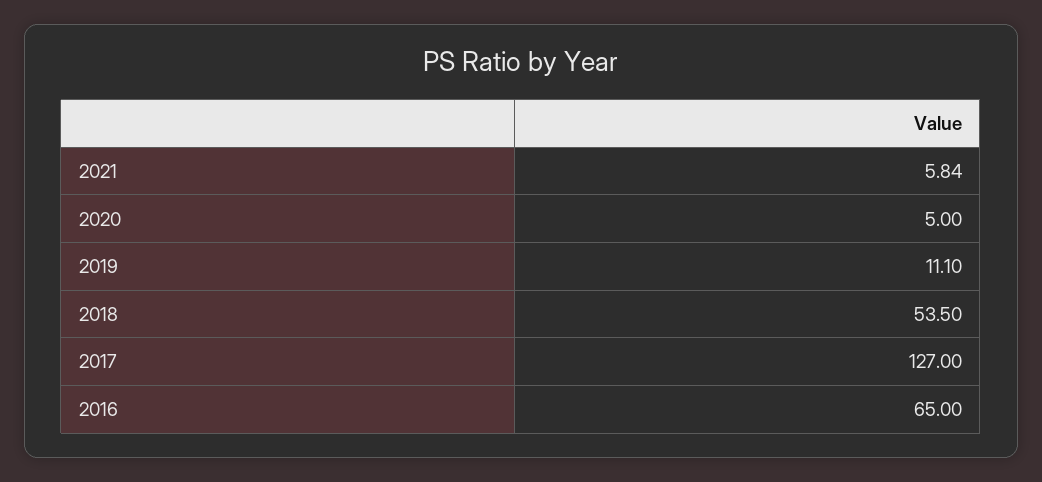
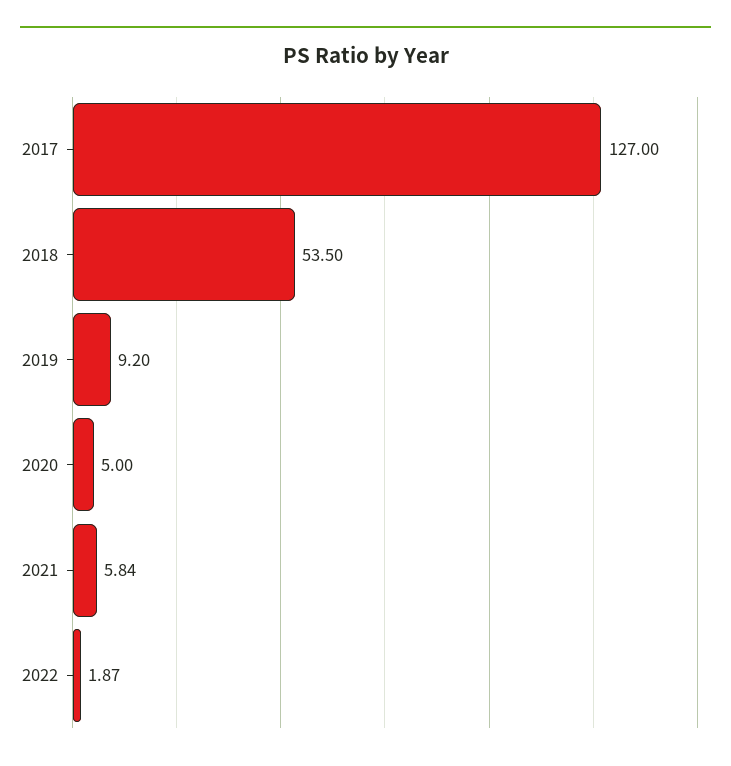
2019: 11.1 -> 9.2
2016: 65 -> none
2022: none -> 1.87

